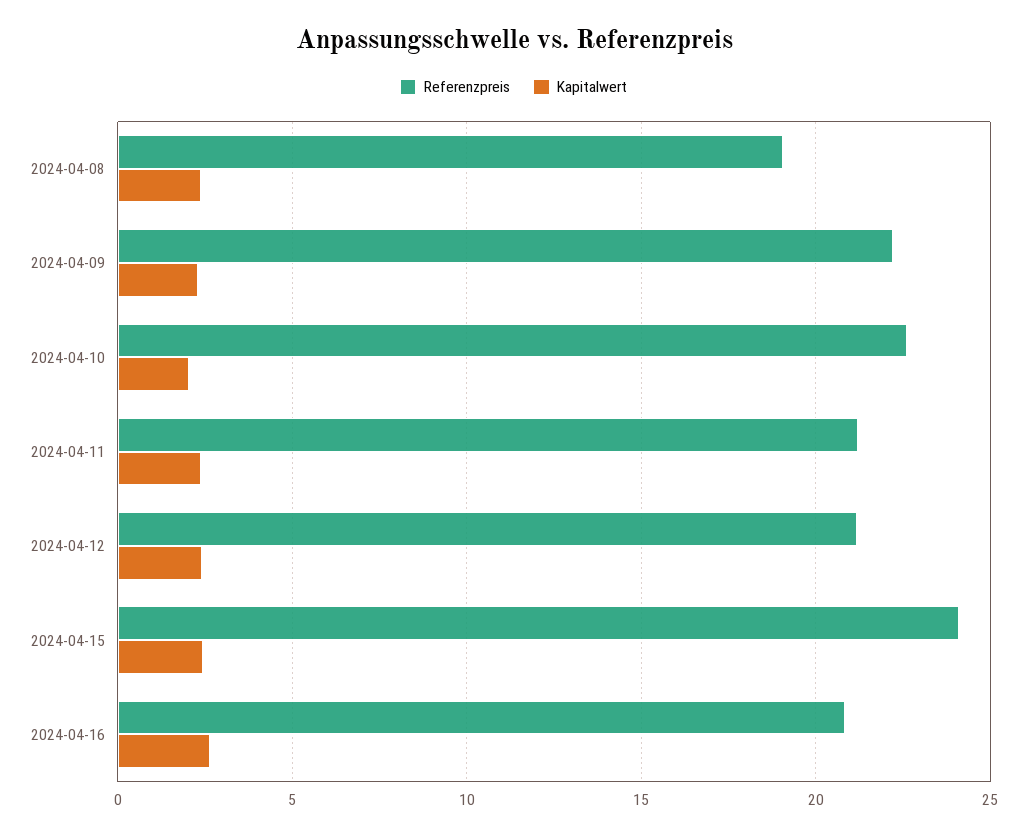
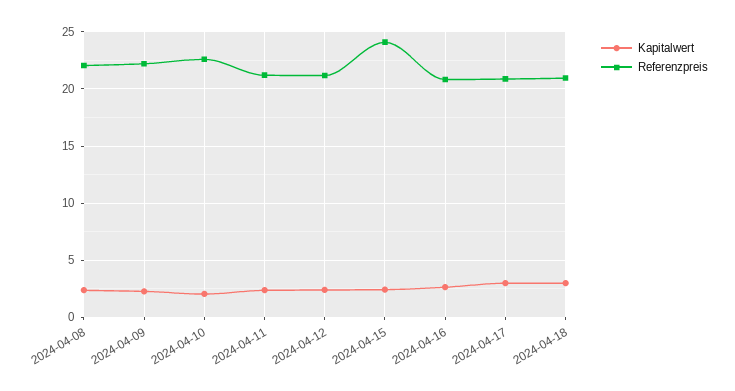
Referenzpreis, 2024-04-08: 19 -> 22
Kapitalwert, 2024-04-17: none -> 3
Referenzpreis, 2024-04-17: none -> 21
Kapitalwert, 2024-04-18: none -> 3
Referenzpreis, 2024-04-18: none -> 21

